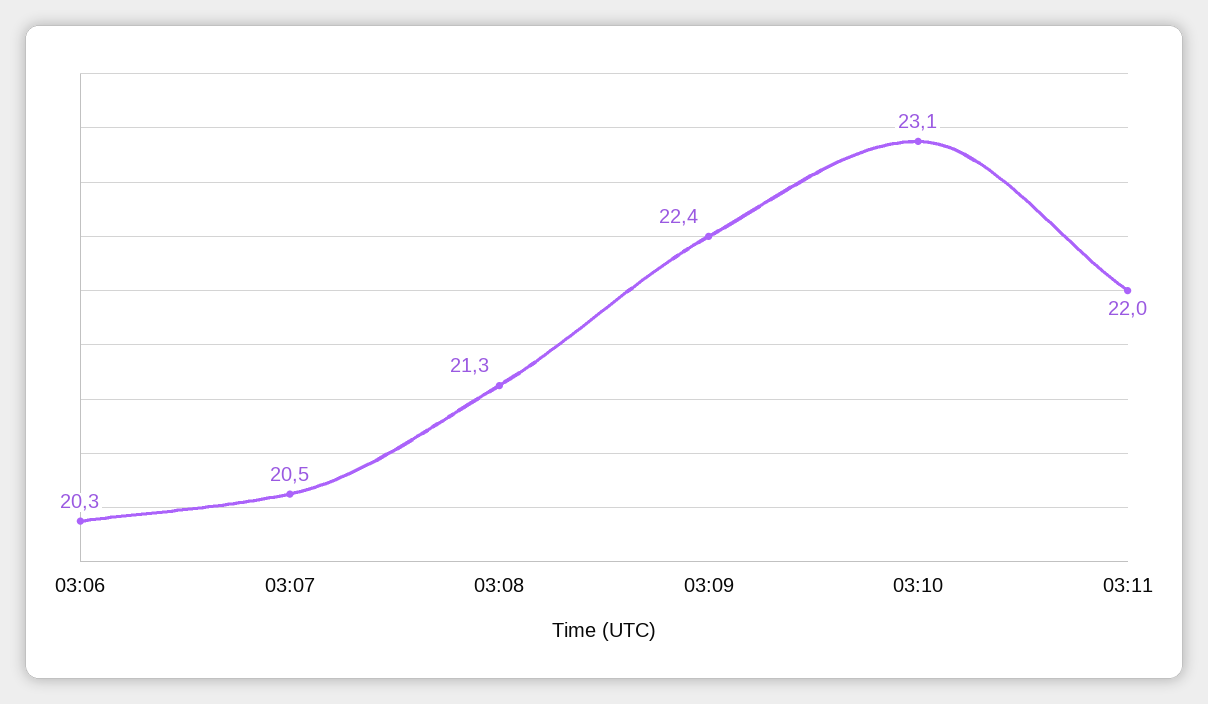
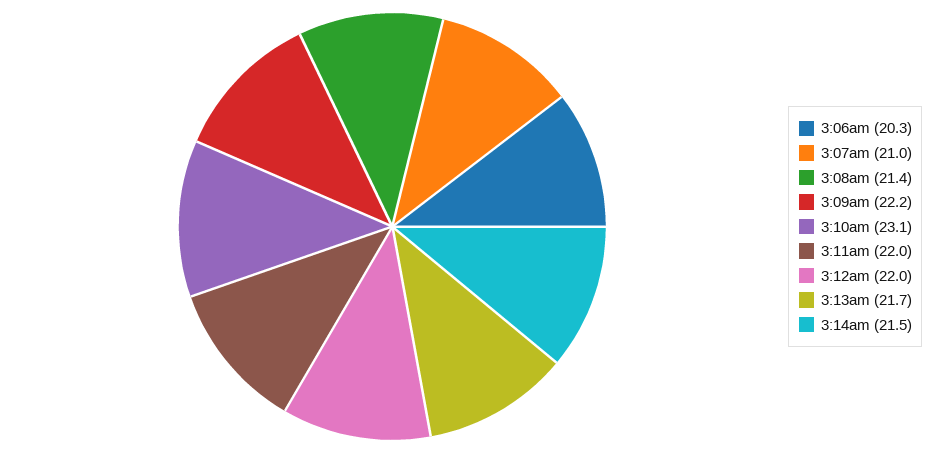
03:07: 20.5 -> 21
03:08: 21.3 -> 21.4
03:09: 22.4 -> 22.2
3:12am: none -> 22
3:13am: none -> 21.7
3:14am: none -> 21.5

